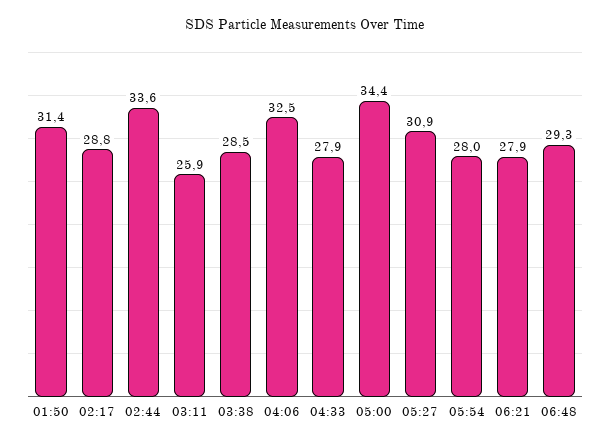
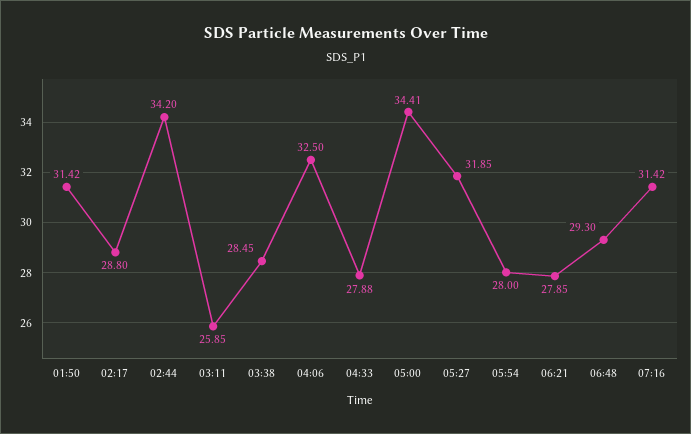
02:44: 33.6 -> 34.2
05:27: 30.9 -> 31.85
07:16: none -> 31.42

